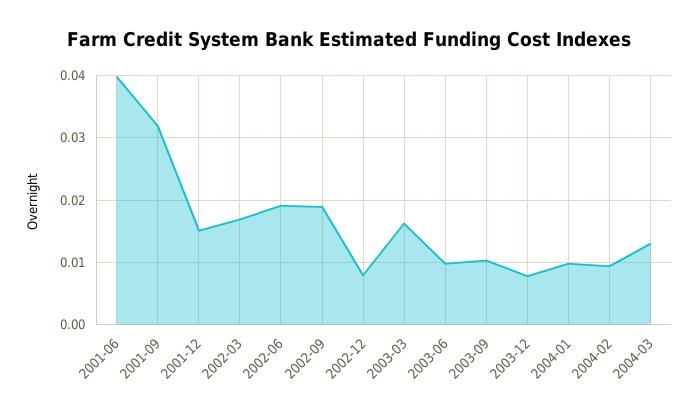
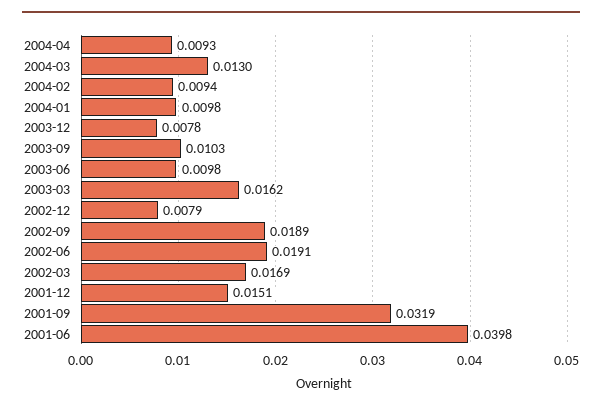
2004-04: none -> 0.0093

